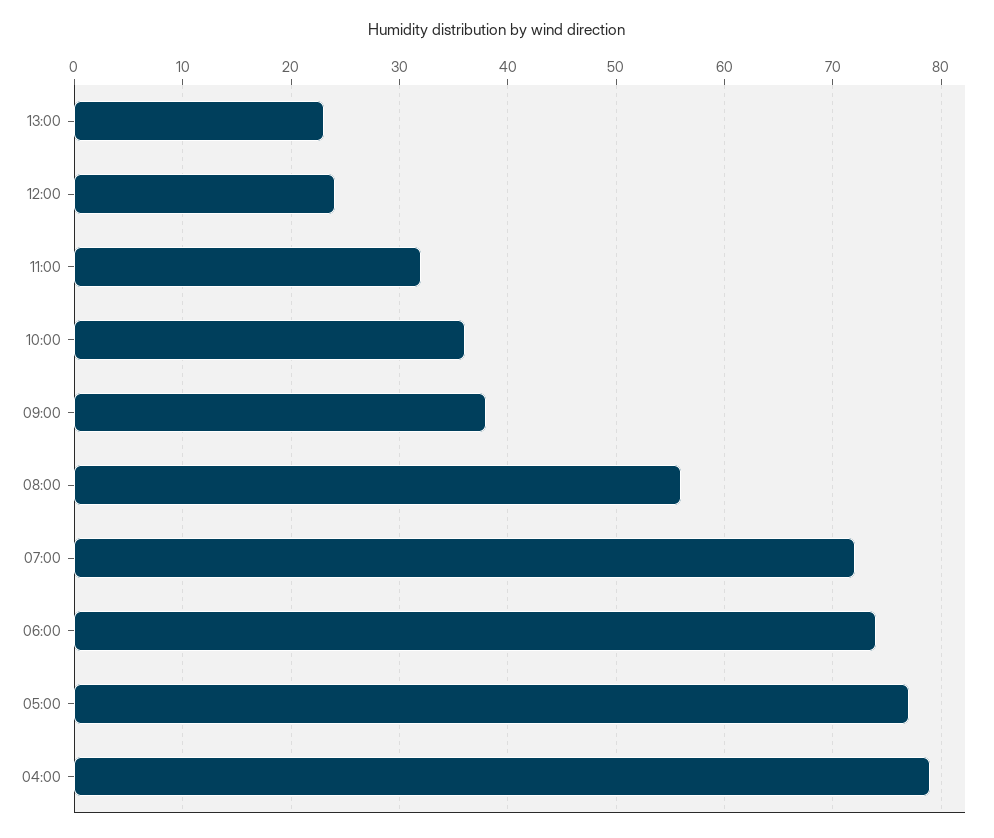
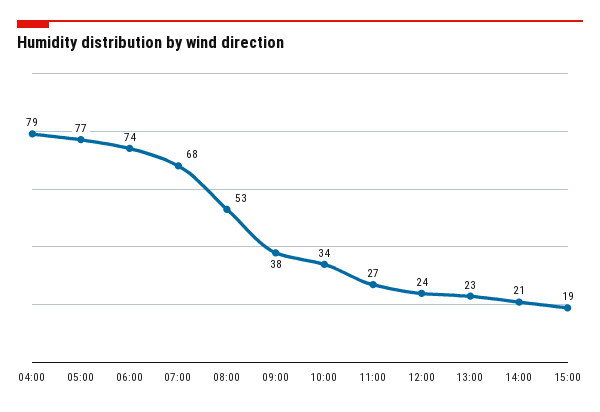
11:00: 32 -> 27
10:00: 36 -> 34
08:00: 56 -> 53
07:00: 72 -> 68
14:00: none -> 21
15:00: none -> 19

